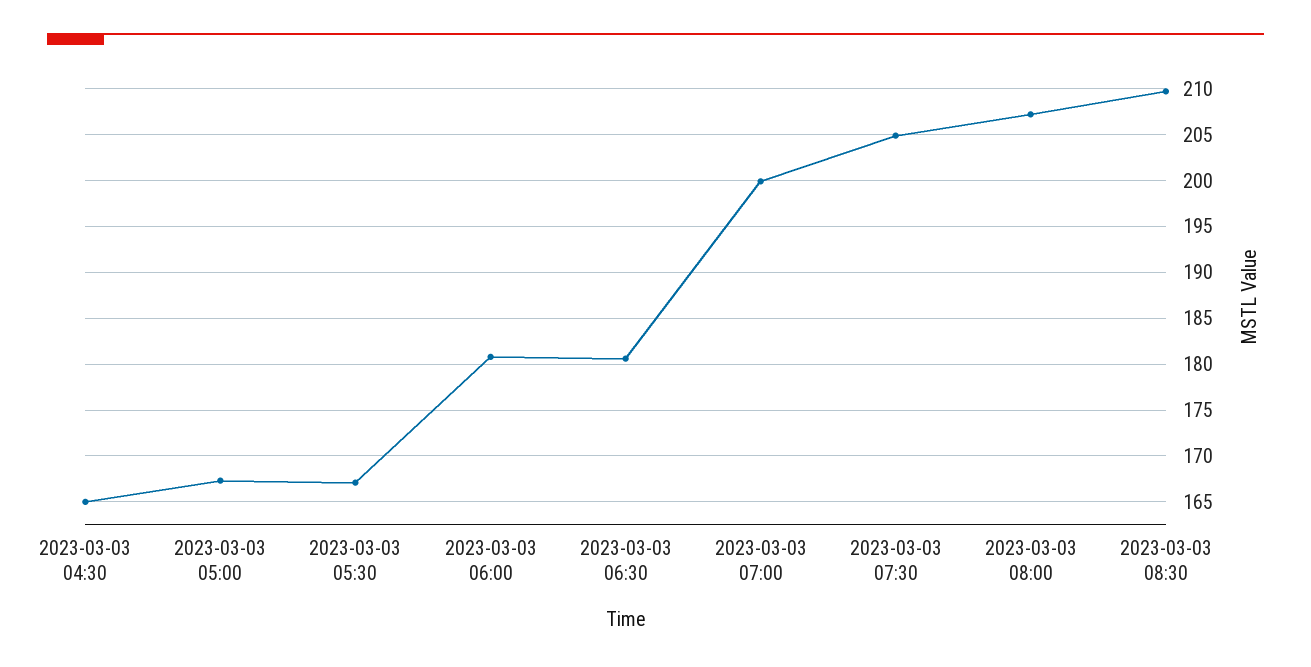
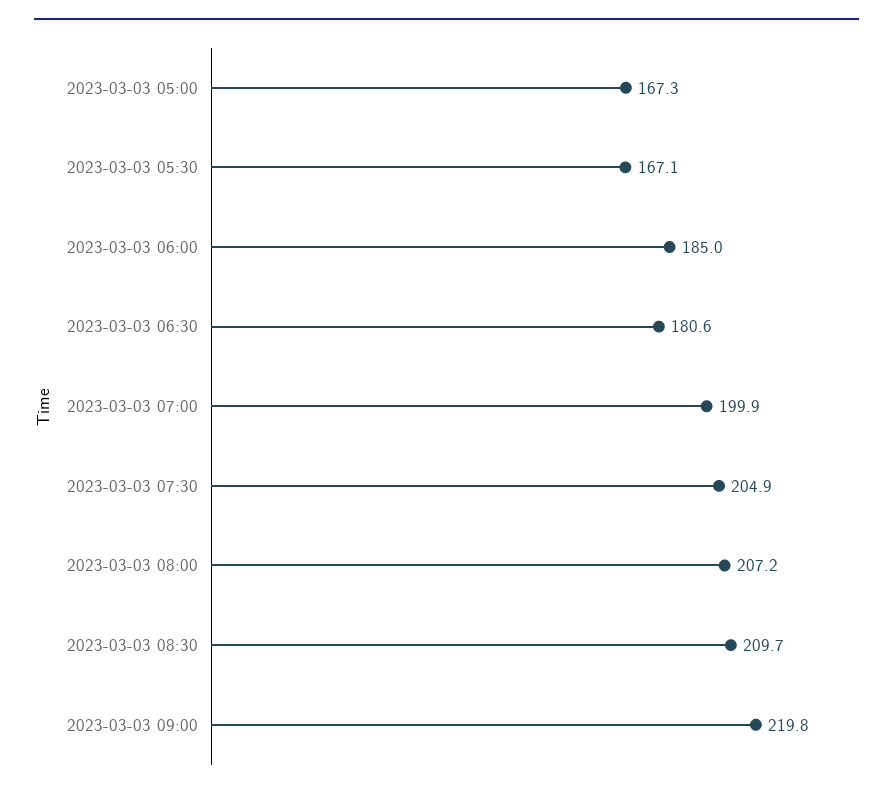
2023-03-03 04:30: 165 -> none
2023-03-03 06:00: 181 -> 185
2023-03-03 09:00: none -> 219.8

